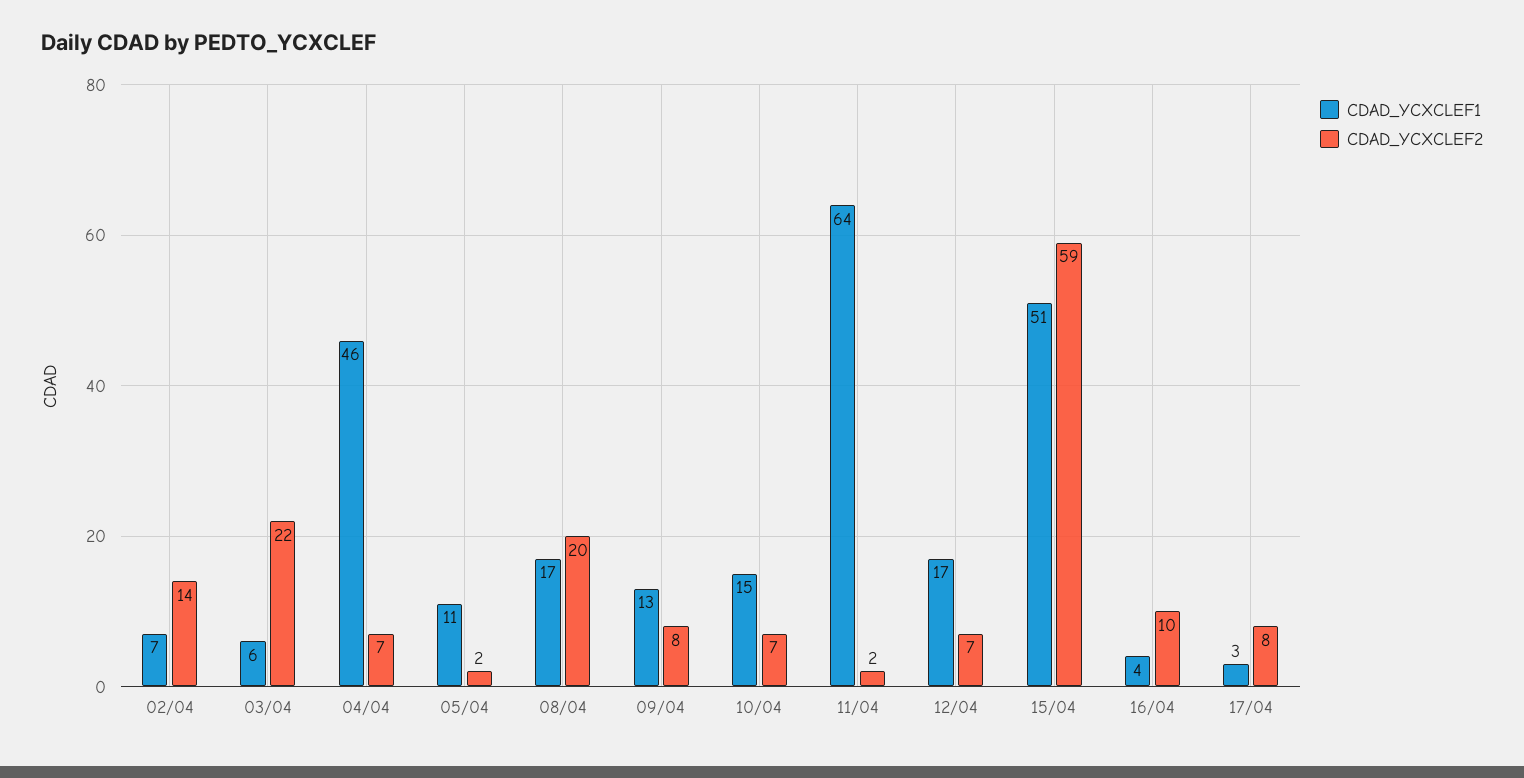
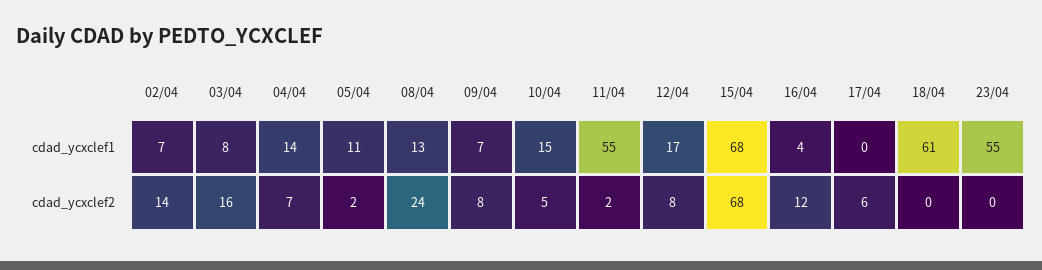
CDAD_YCXCLEF1, 03/04: 6 -> 8
CDAD_YCXCLEF2, 03/04: 22 -> 16
CDAD_YCXCLEF1, 04/04: 46 -> 14
CDAD_YCXCLEF1, 08/04: 17 -> 13
CDAD_YCXCLEF2, 08/04: 20 -> 24
CDAD_YCXCLEF1, 09/04: 13 -> 7
CDAD_YCXCLEF2, 10/04: 7 -> 5
CDAD_YCXCLEF1, 11/04: 64 -> 55
CDAD_YCXCLEF2, 12/04: 7 -> 8
CDAD_YCXCLEF1, 15/04: 51 -> 68
CDAD_YCXCLEF2, 15/04: 59 -> 68
CDAD_YCXCLEF2, 16/04: 10 -> 12
CDAD_YCXCLEF1, 17/04: 3 -> 0
CDAD_YCXCLEF2, 17/04: 8 -> 6
CDAD_YCXCLEF1, 18/04: none -> 61
CDAD_YCXCLEF1, 23/04: none -> 55
CDAD_YCXCLEF2, 18/04: none -> 0
CDAD_YCXCLEF2, 23/04: none -> 0

